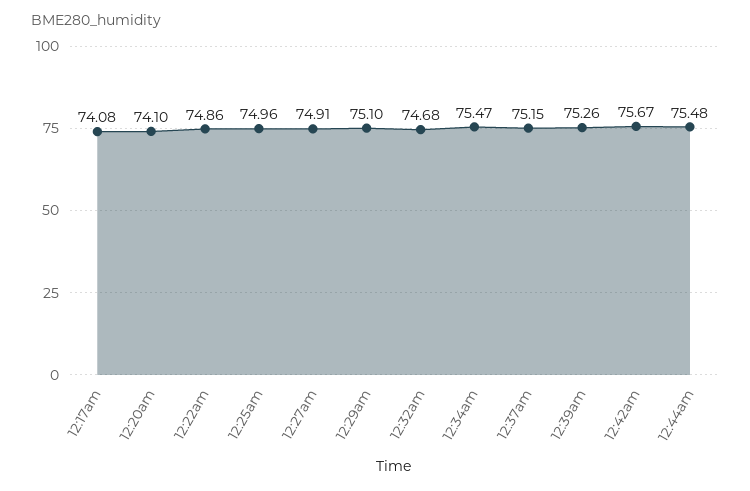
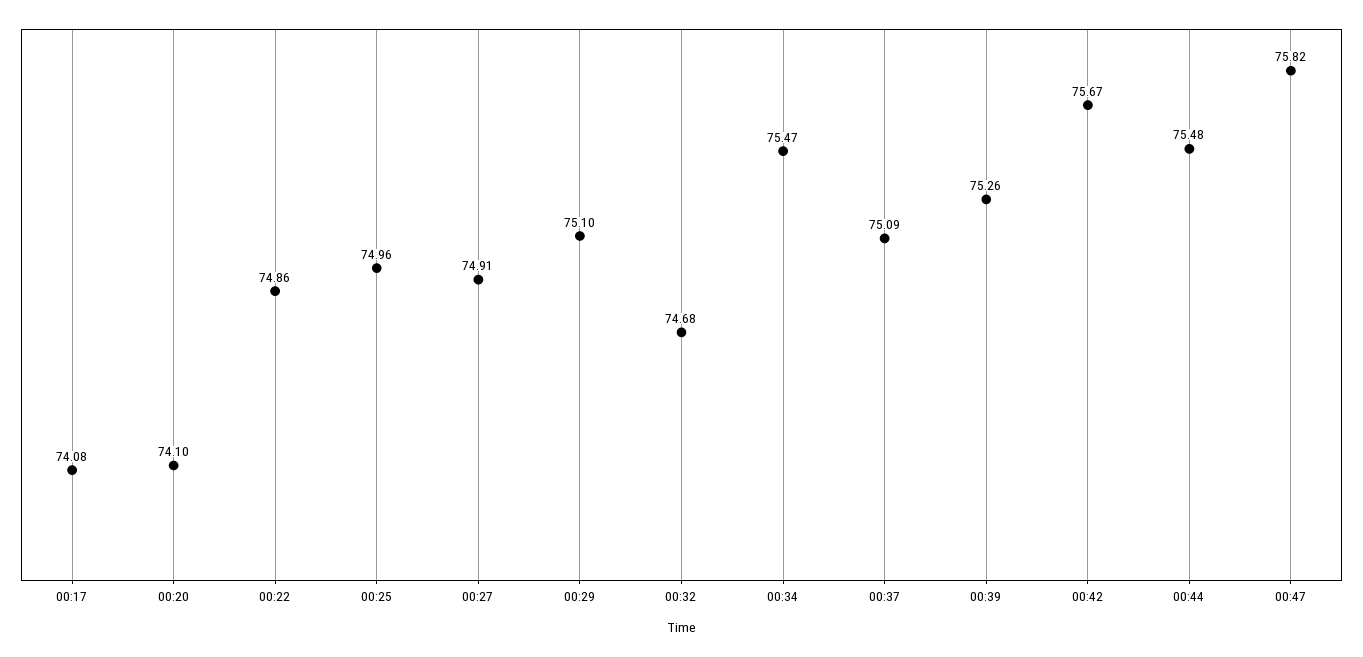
12:37am: 75.15 -> 75.09
00:47: none -> 75.82

